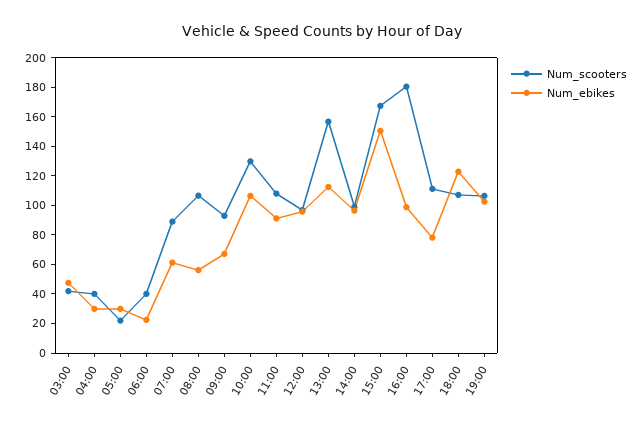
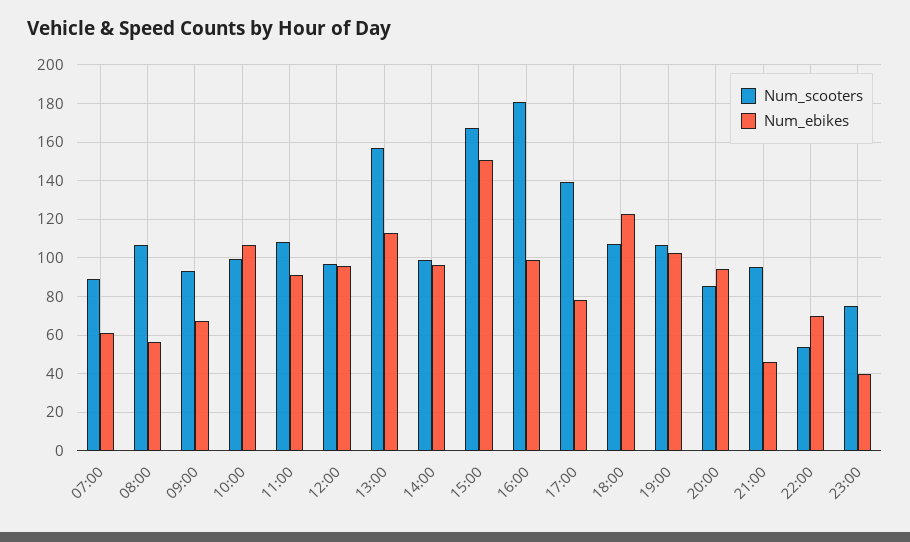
Num_scooters, 03:00: 40 -> none
Num_ebikes, 03:00: 50 -> none
Num_scooters, 04:00: 40 -> none
Num_ebikes, 04:00: 30 -> none
Num_scooters, 05:00: 20 -> none
Num_ebikes, 05:00: 30 -> none
Num_scooters, 06:00: 40 -> none
Num_ebikes, 06:00: 20 -> none
Num_scooters, 10:00: 130 -> 100
Num_scooters, 17:00: 110 -> 140
Num_scooters, 20:00: none -> 85
Num_ebikes, 20:00: none -> 95
Num_scooters, 21:00: none -> 95
Num_ebikes, 21:00: none -> 45
Num_scooters, 22:00: none -> 55
Num_ebikes, 22:00: none -> 70
Num_scooters, 23:00: none -> 75
Num_ebikes, 23:00: none -> 40

